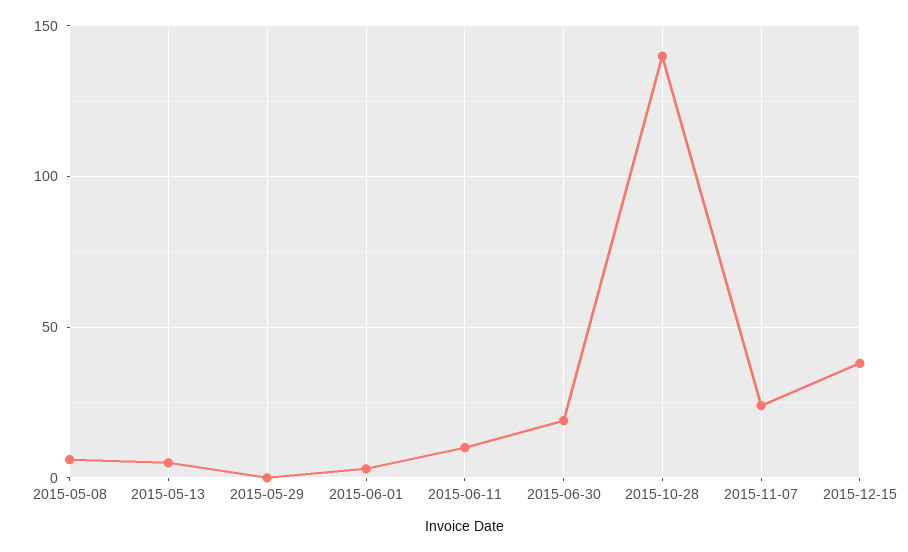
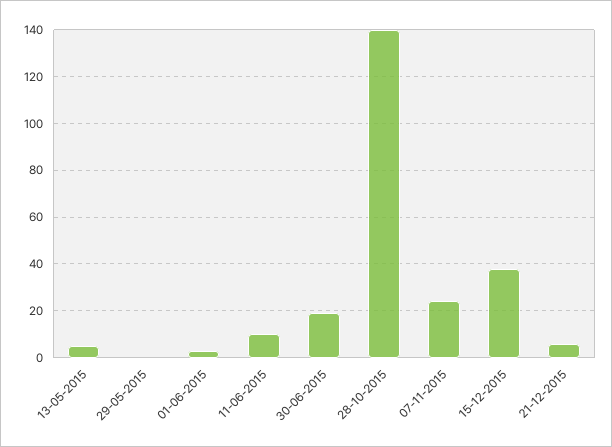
2015-05-08: 5 -> none
21-12-2015: none -> 5

